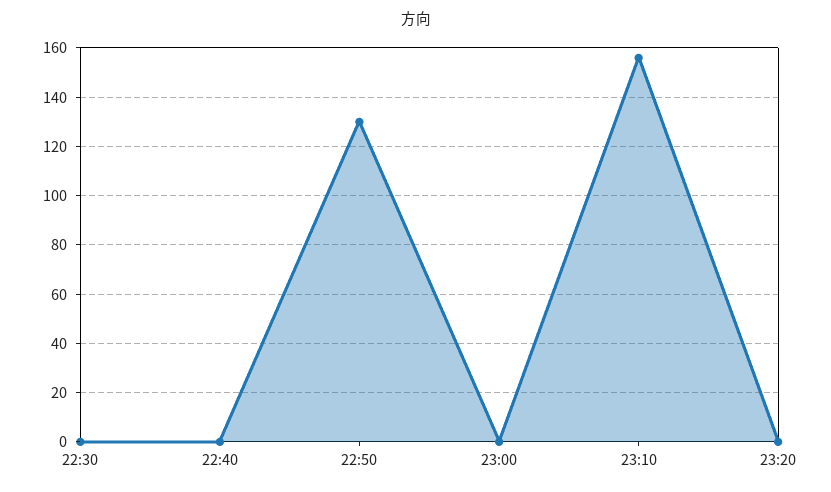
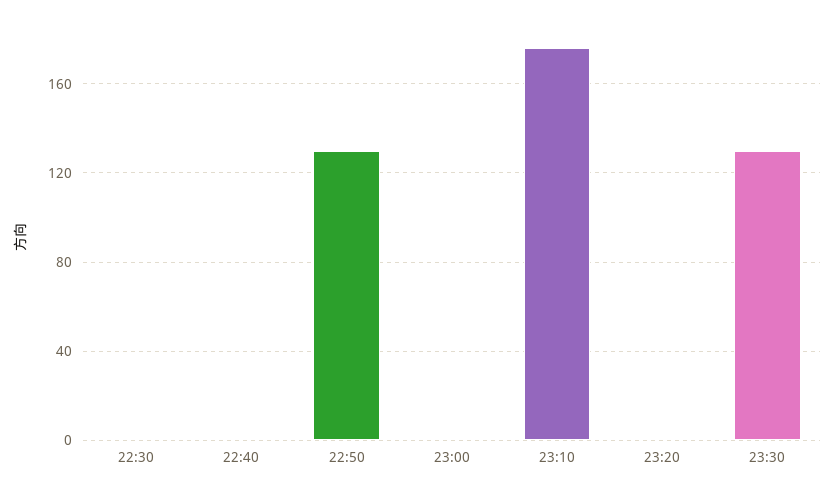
23:10: 155 -> 175
23:30: none -> 130

